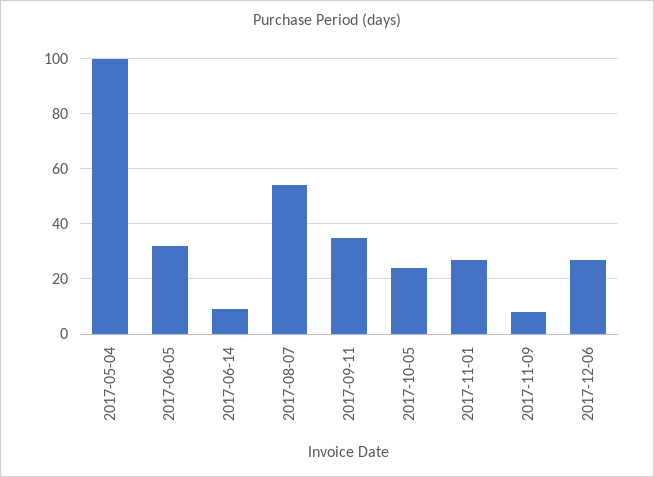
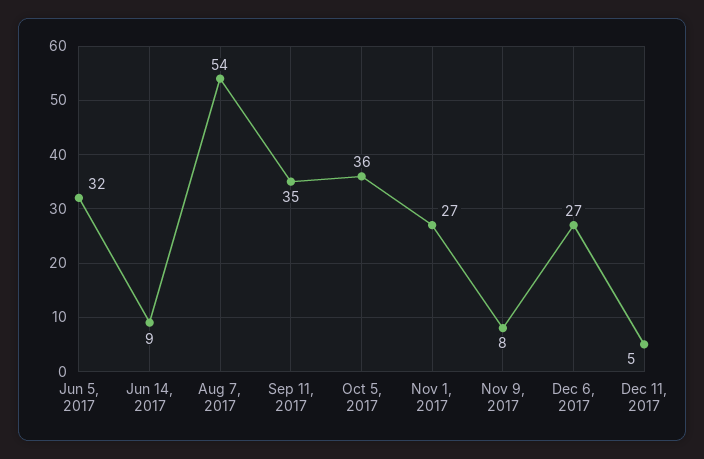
2017-05-04: 100 -> none
2017-10-05: 25 -> 36
Dec 11, 2017: none -> 5

